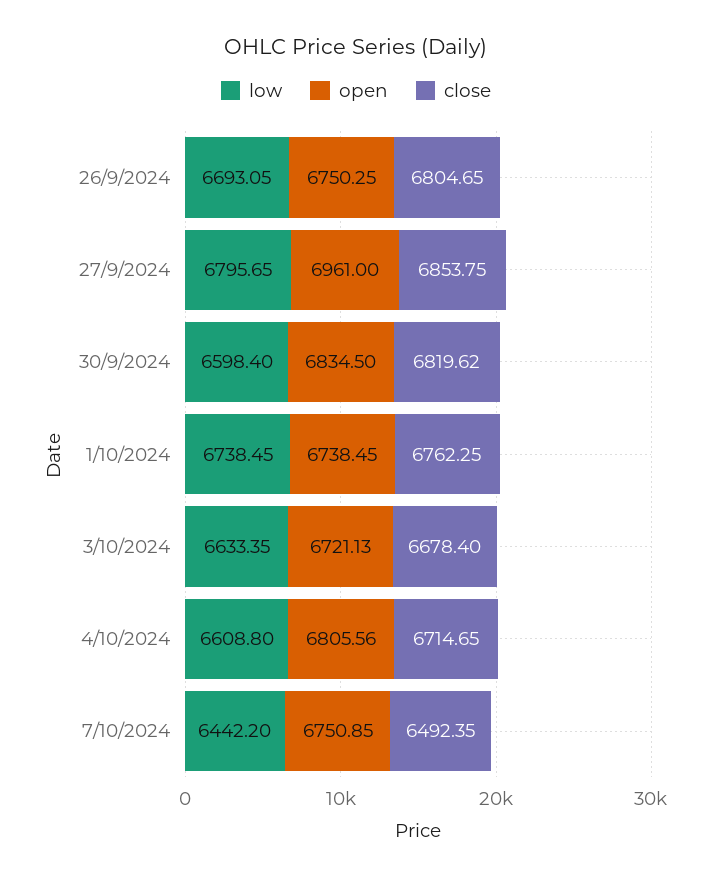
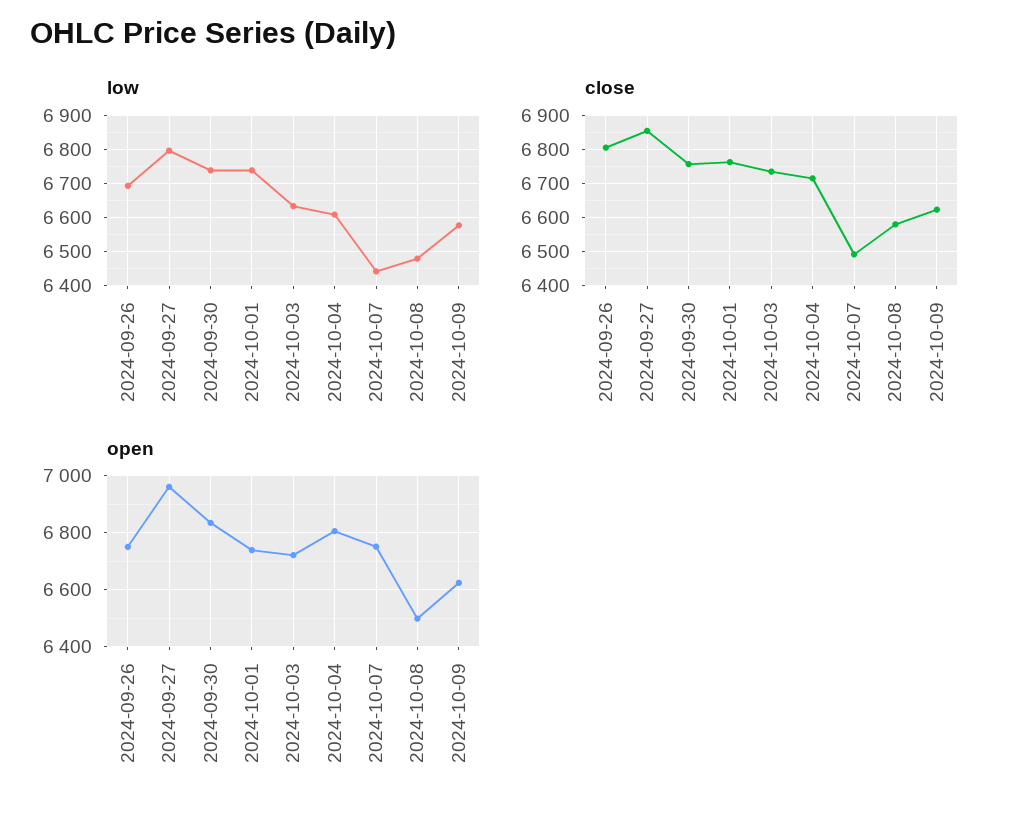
low, 30/9/2024: 6598.4 -> 6740
close, 30/9/2024: 6819.62 -> 6760
close, 3/10/2024: 6678.4 -> 6740
low, 2024-10-08: none -> 6480
low, 2024-10-09: none -> 6580
close, 2024-10-08: none -> 6580
close, 2024-10-09: none -> 6620
open, 2024-10-08: none -> 6500
open, 2024-10-09: none -> 6625

